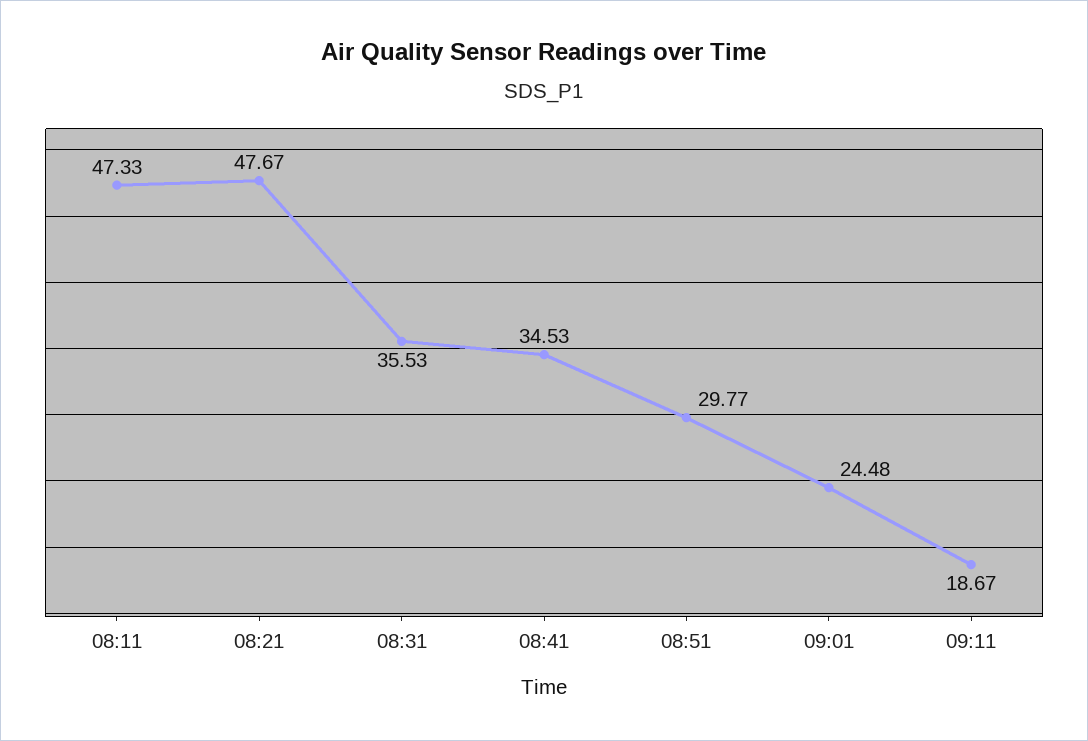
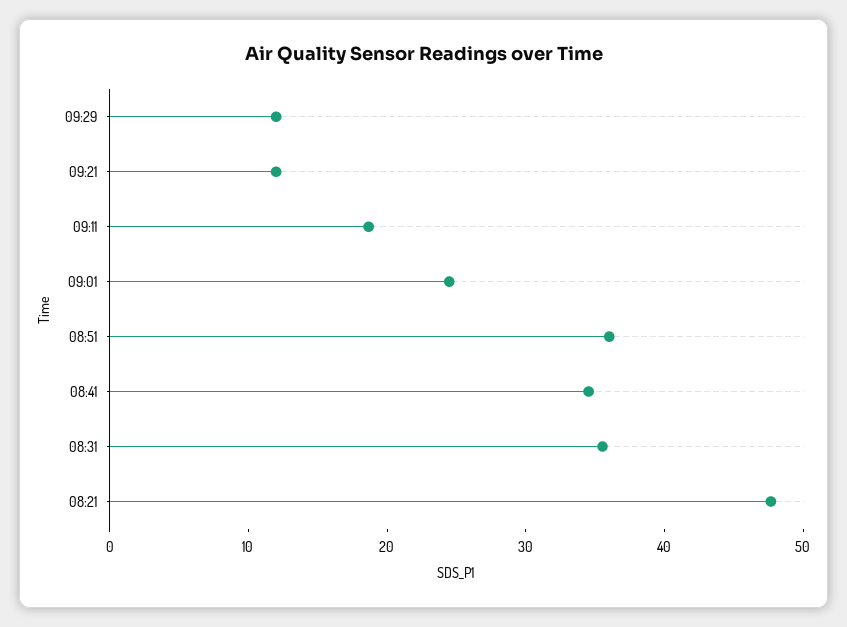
08:11: 47.33 -> none
08:51: 29.77 -> 36
09:29: none -> 12
09:21: none -> 12

